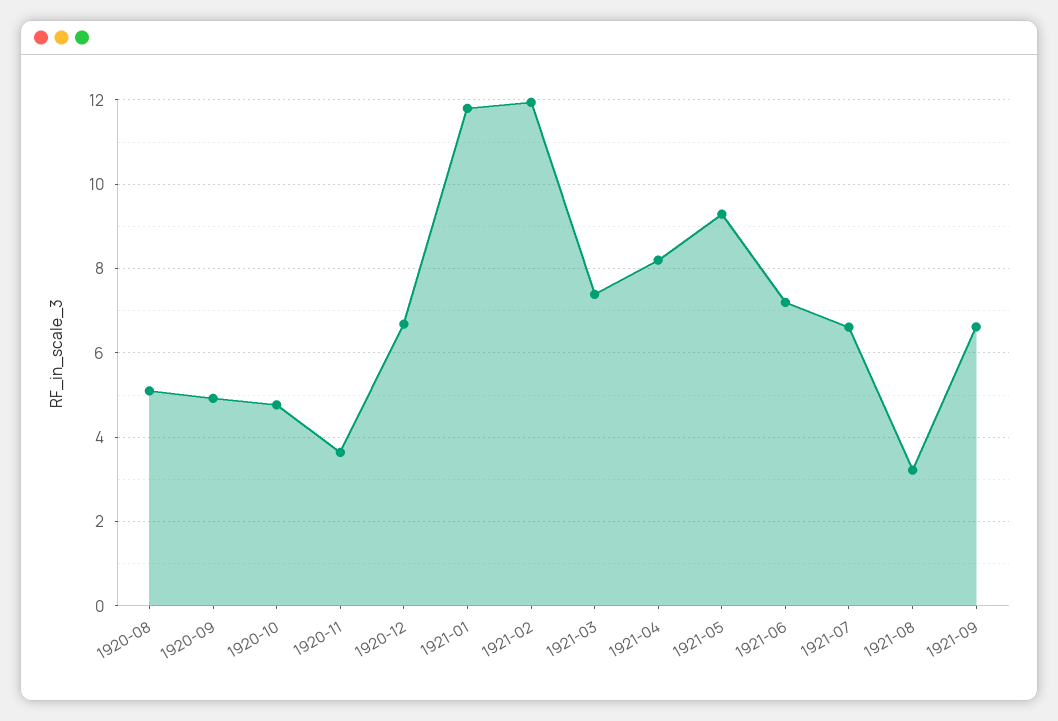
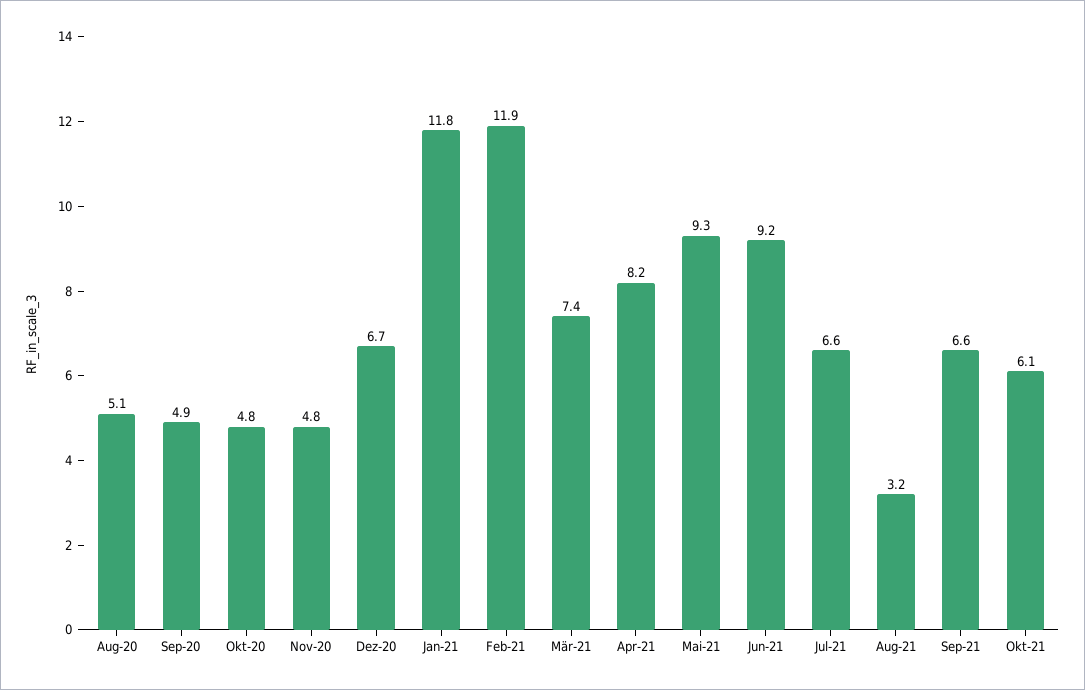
1920-11: 3.6 -> 4.8
1921-06: 7.2 -> 9.2
Okt-21: none -> 6.1

